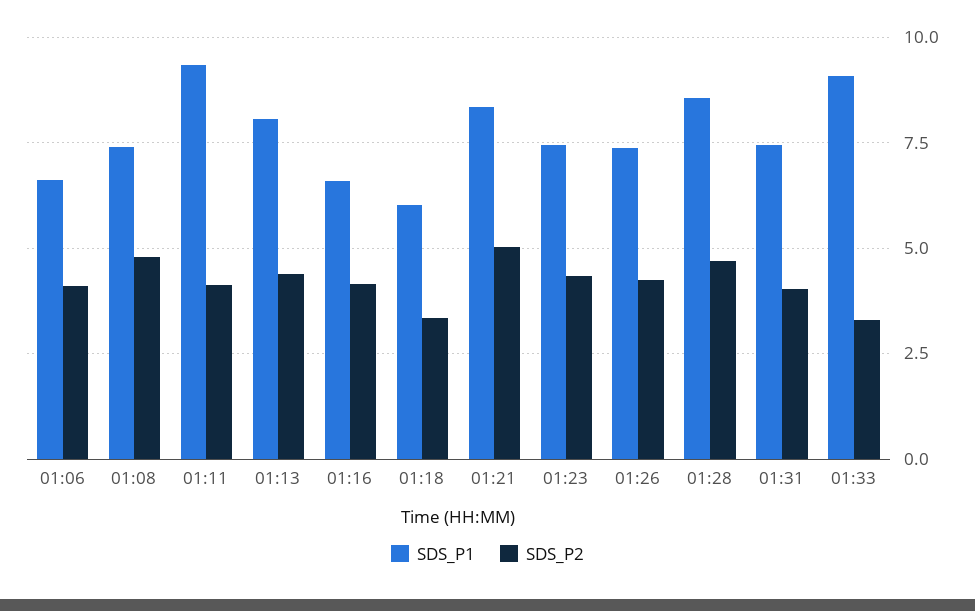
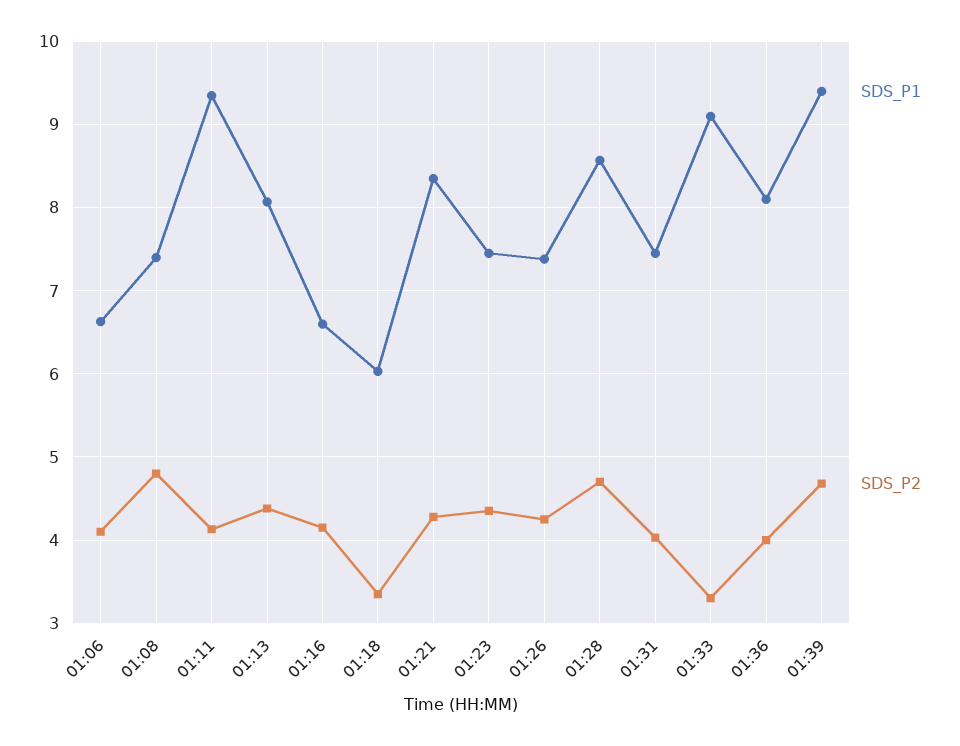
SDS_P2, 01:21: 5 -> 4.3
SDS_P1, 01:36: none -> 8.1
SDS_P2, 01:36: none -> 4
SDS_P1, 01:39: none -> 9.4
SDS_P2, 01:39: none -> 4.7

